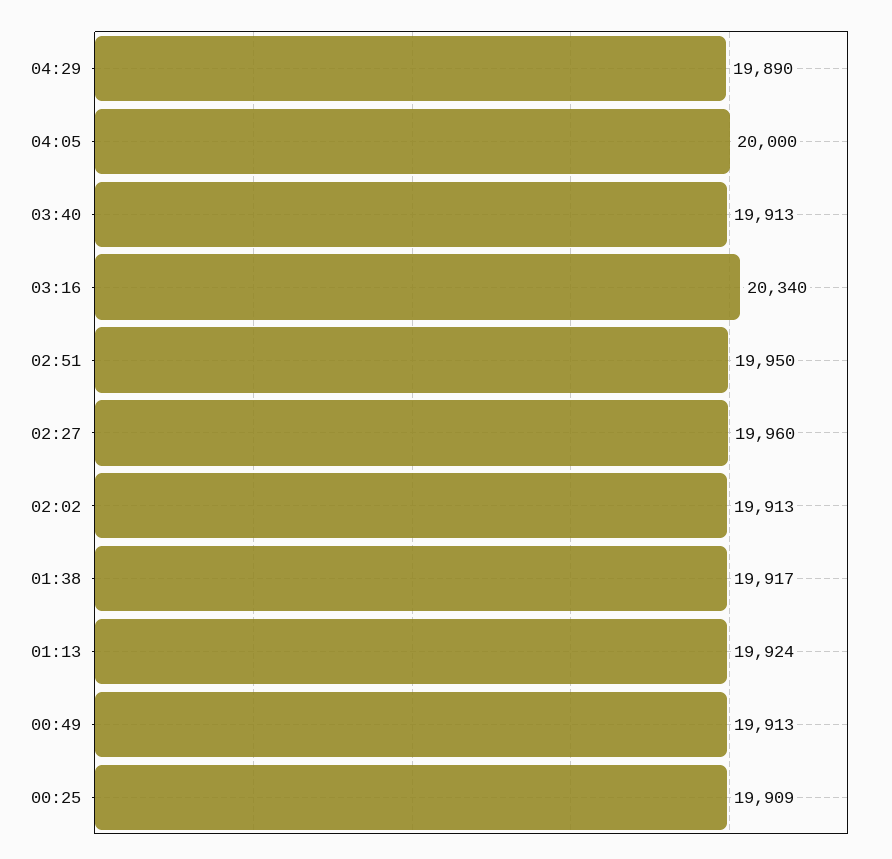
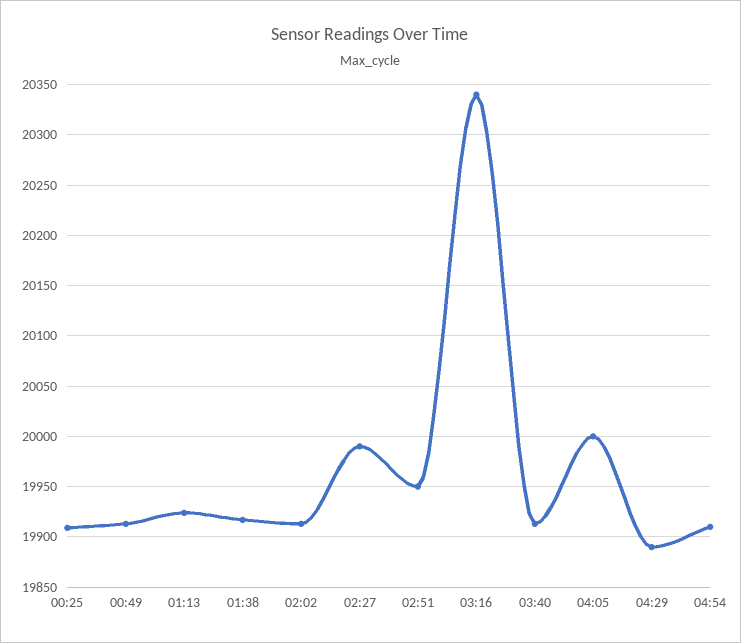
02:27: 19960 -> 19990
04:54: none -> 19910

